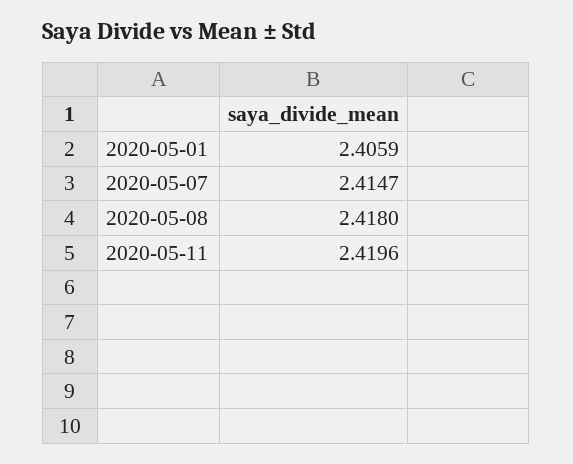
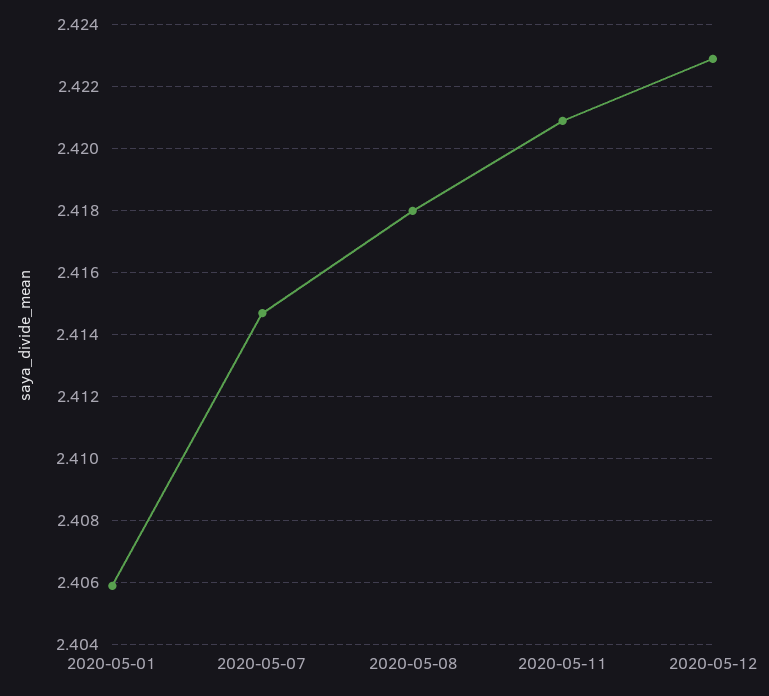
2020-05-11: 2.4196 -> 2.421
2020-05-12: none -> 2.423

